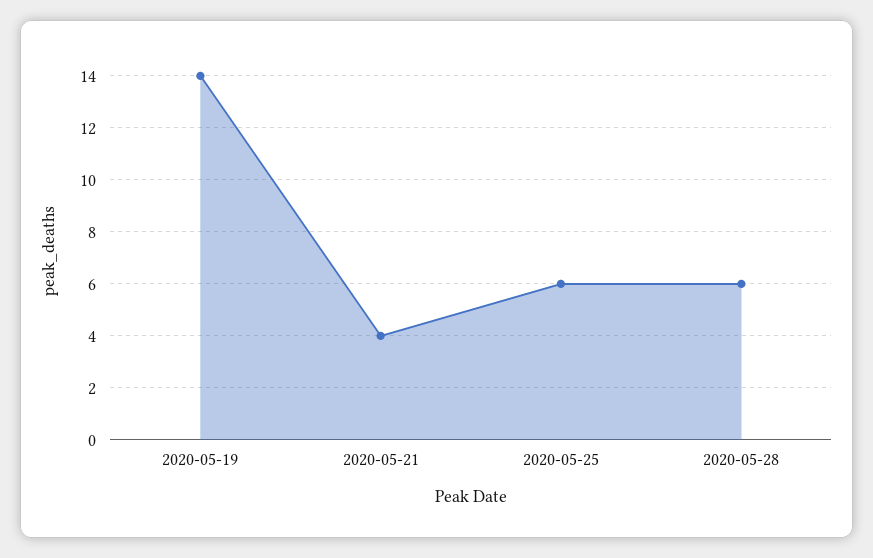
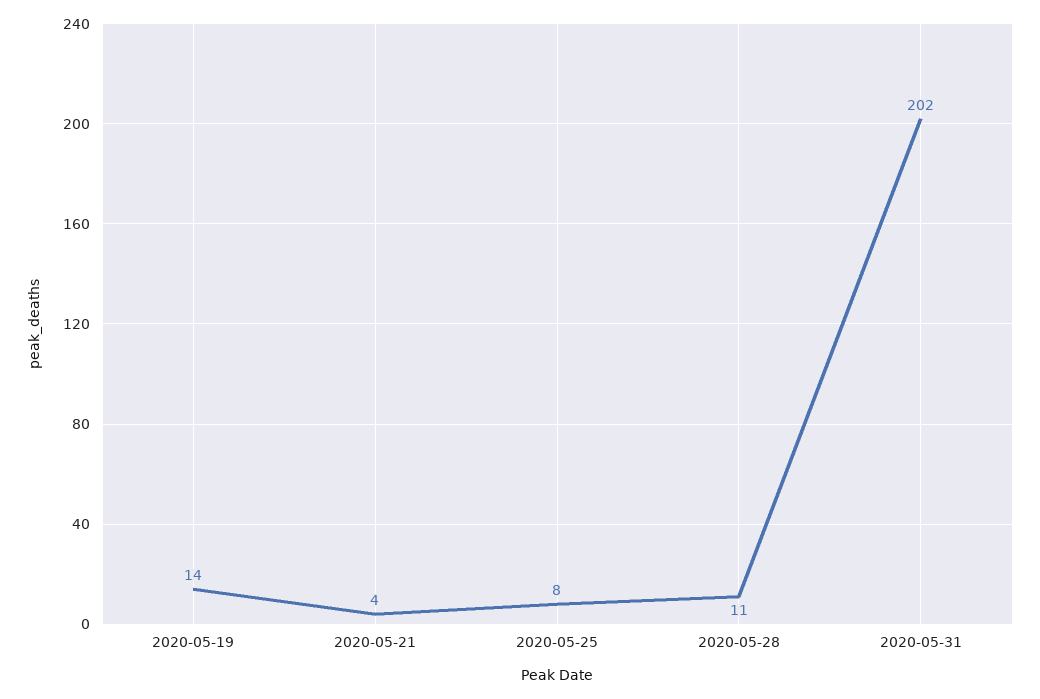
2020-05-25: 6 -> 8
2020-05-28: 6 -> 11
2020-05-31: none -> 202

